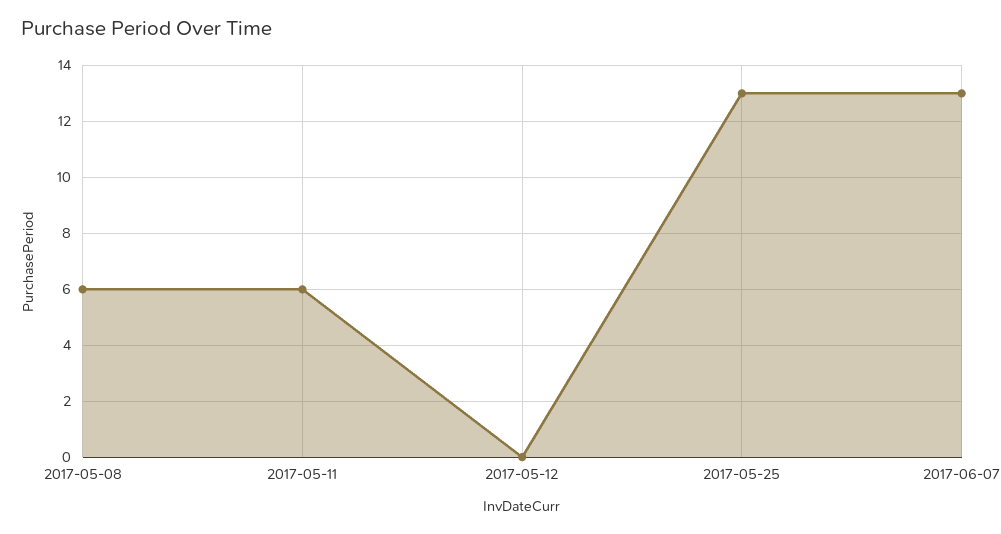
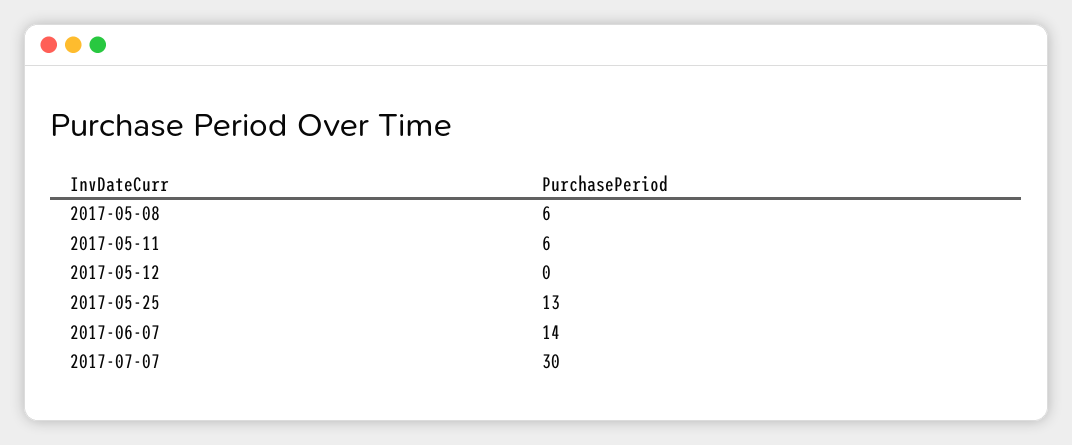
2017-06-07: 13 -> 14
2017-07-07: none -> 30

